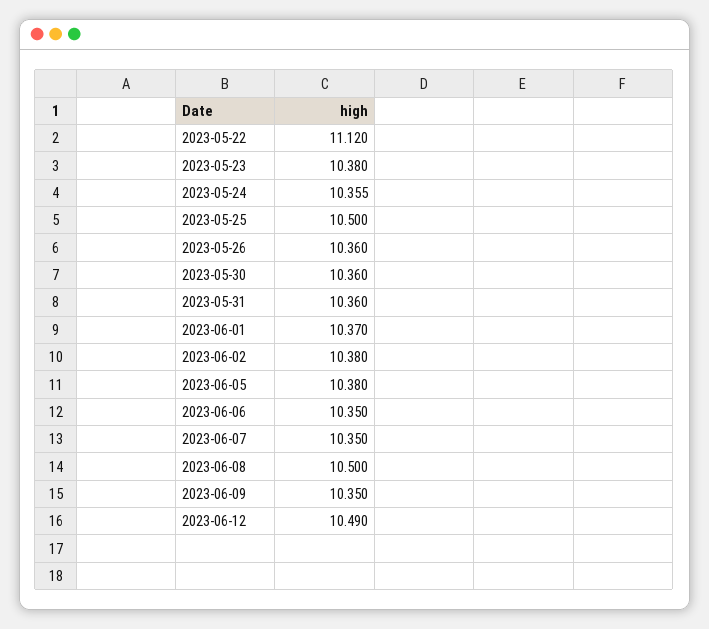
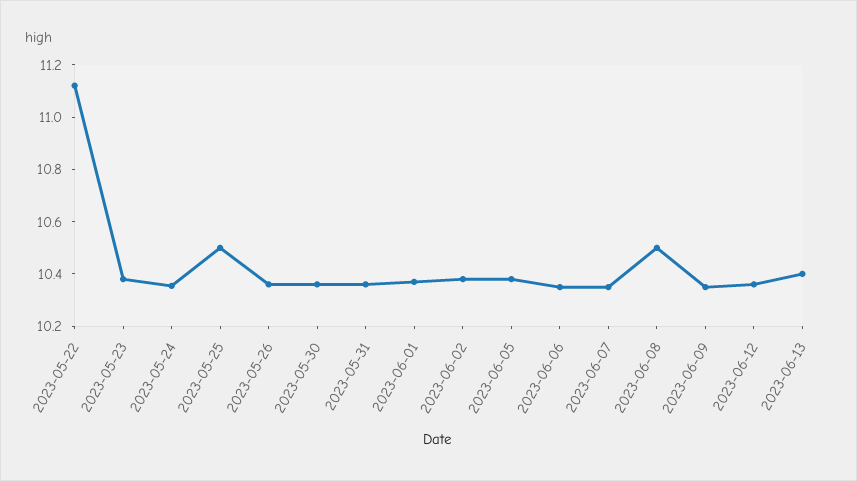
2023-06-12: 10.49 -> 10.35
2023-06-13: none -> 10.4

